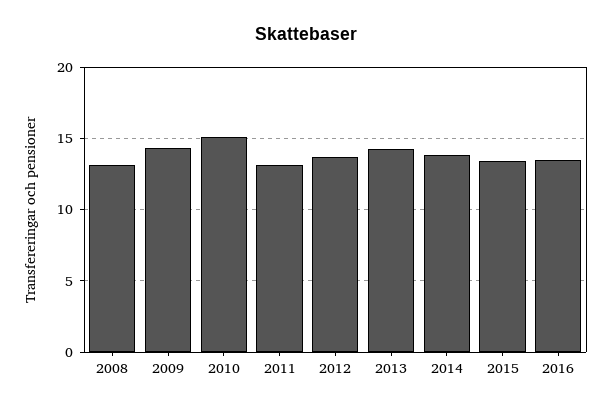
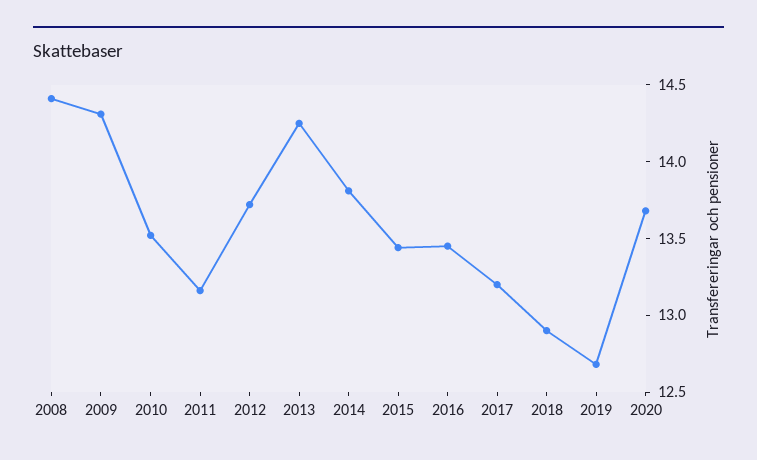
2008: 13 -> 14.4
2010: 15 -> 13.5
2017: none -> 13.2
2018: none -> 12.9
2019: none -> 12.7
2020: none -> 13.7

